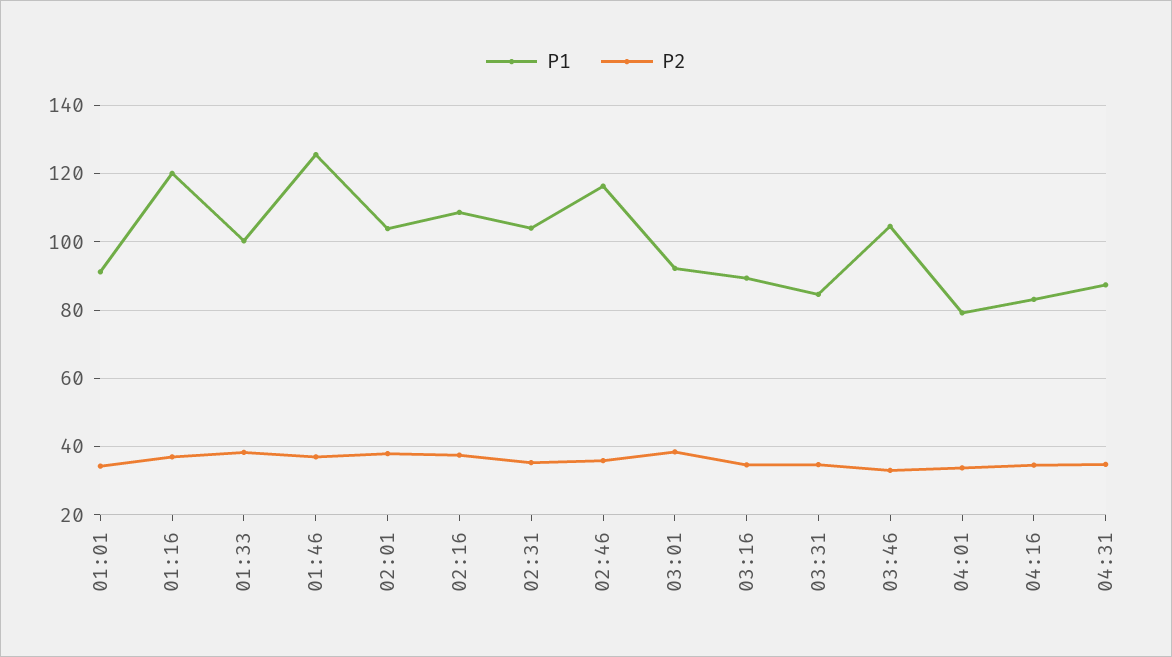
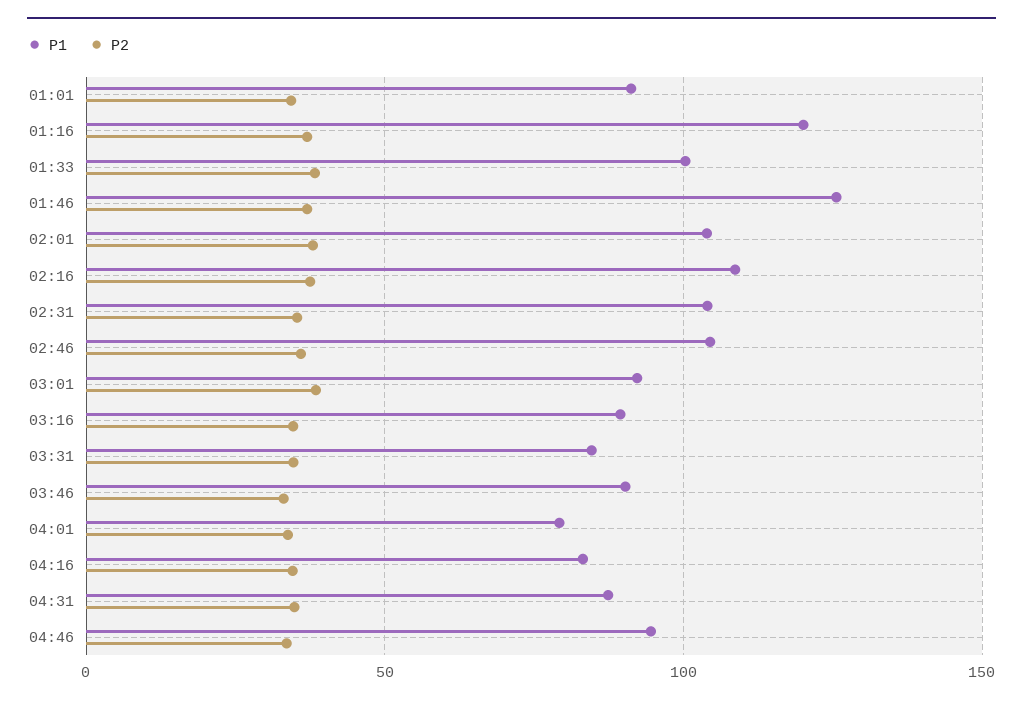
P1, 02:46: 116 -> 105
P1, 03:46: 104 -> 90
P1, 04:46: none -> 95
P2, 04:46: none -> 35

